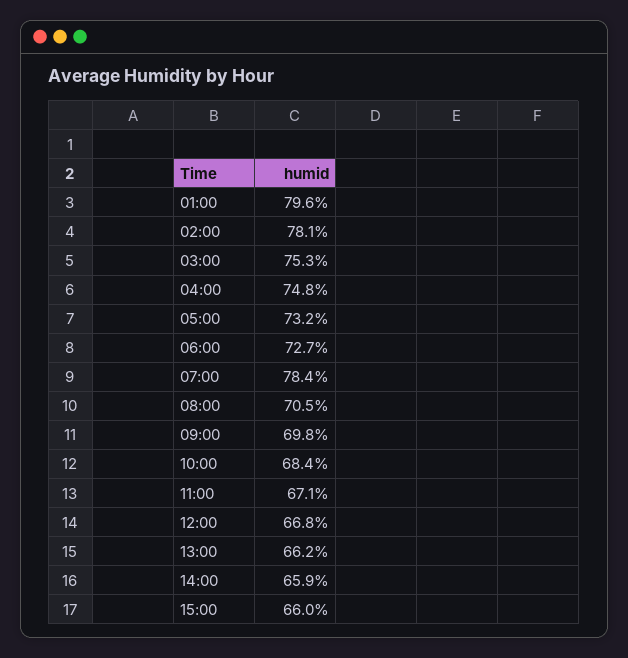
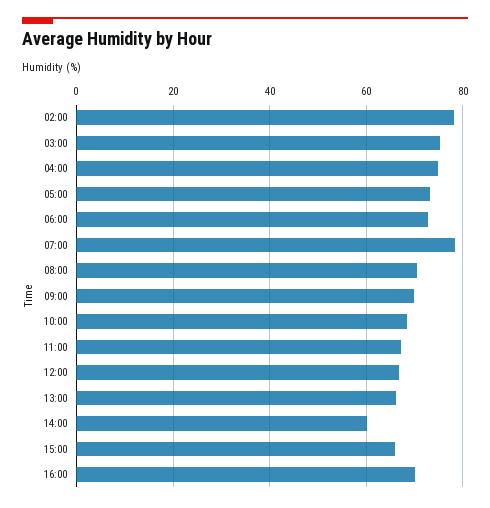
01:00: 79.6 -> none
14:00: 65.9 -> 60
16:00: none -> 70

